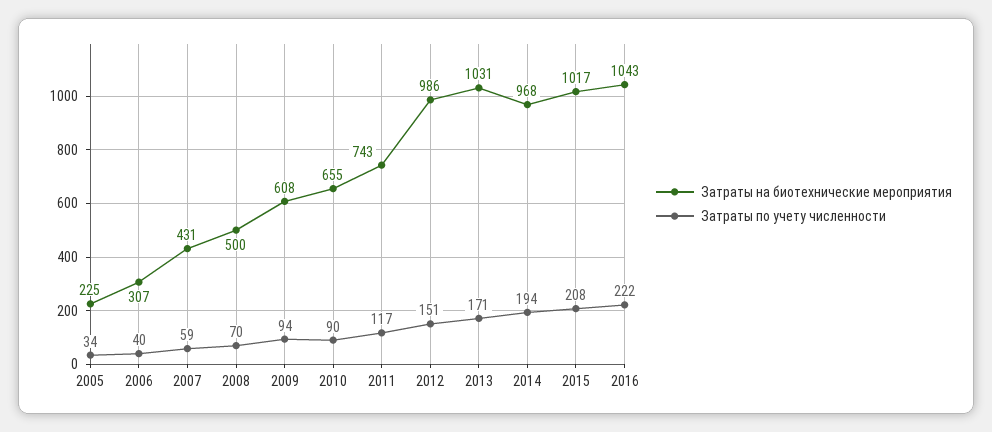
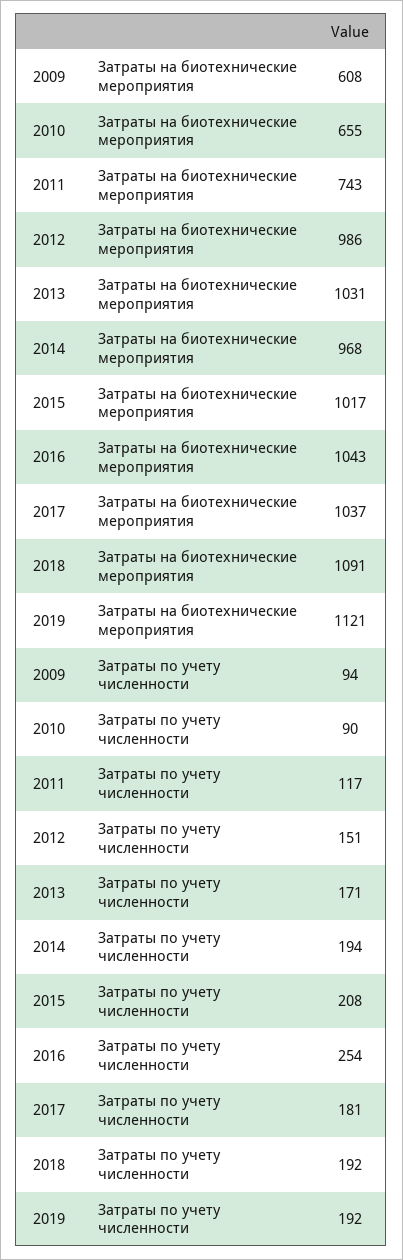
Затраты на биотехнические мероприятия, 2005: 225 -> none
Затраты по учету численности, 2005: 34 -> none
Затраты на биотехнические мероприятия, 2006: 307 -> none
Затраты по учету численности, 2006: 40 -> none
Затраты на биотехнические мероприятия, 2007: 431 -> none
Затраты по учету численности, 2007: 59 -> none
Затраты на биотехнические мероприятия, 2008: 500 -> none
Затраты по учету численности, 2008: 70 -> none
Затраты по учету численности, 2016: 222 -> 254
Затраты на биотехнические мероприятия, 2017: none -> 1037
Затраты на биотехнические мероприятия, 2018: none -> 1091
Затраты на биотехнические мероприятия, 2019: none -> 1121
Затраты по учету численности, 2017: none -> 181
Затраты по учету численности, 2018: none -> 192
Затраты по учету численности, 2019: none -> 192

